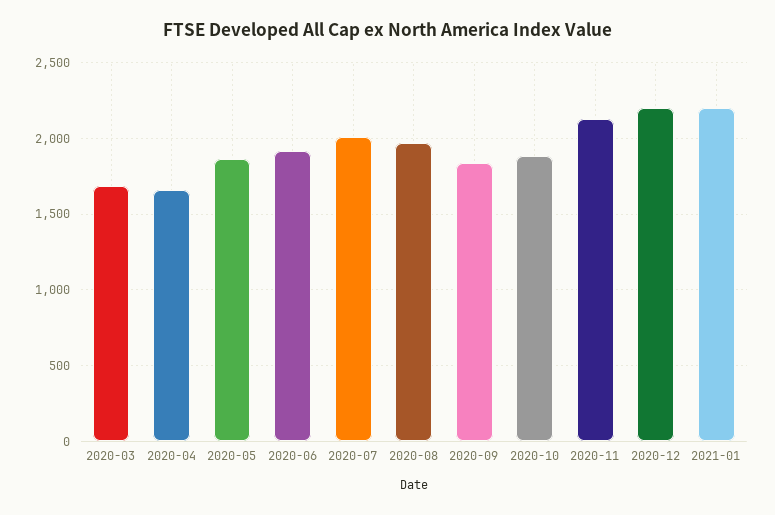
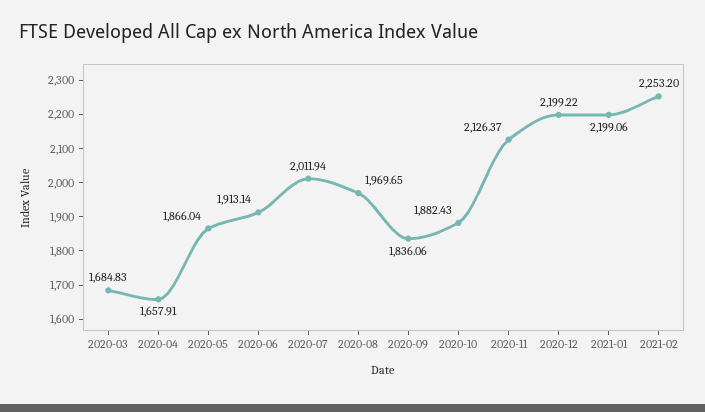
2021-02: none -> 2253.2

